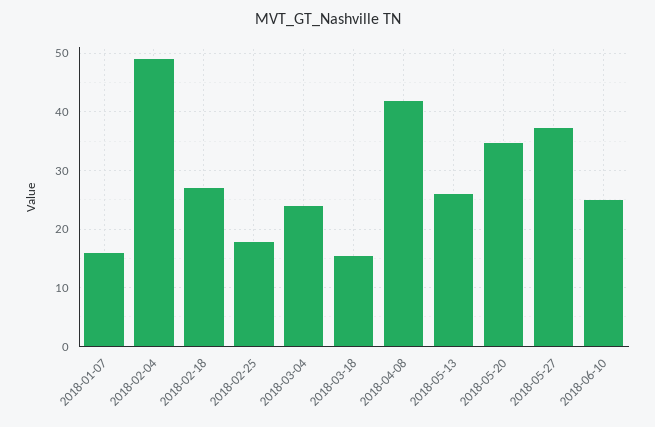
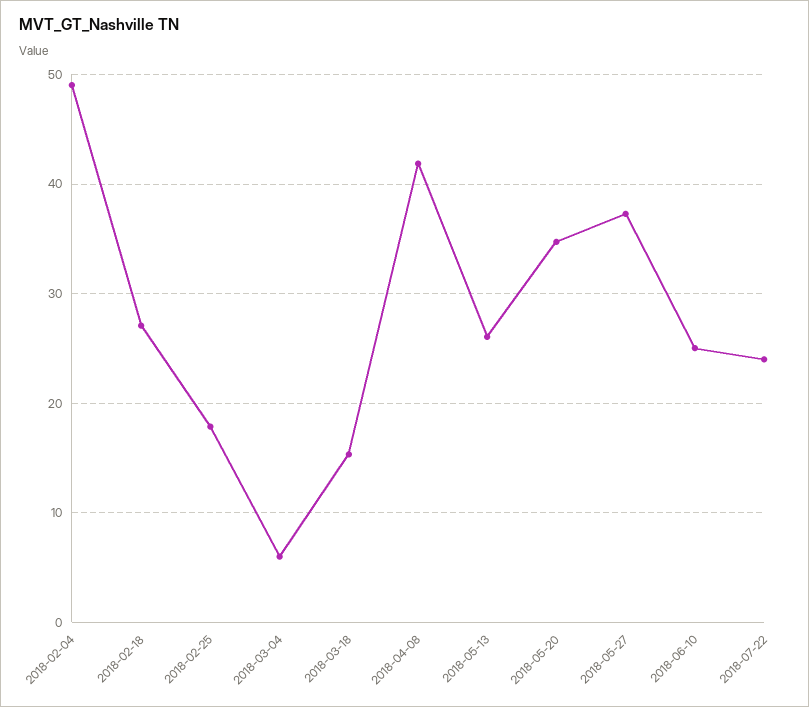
2018-01-07: 16 -> none
2018-03-04: 24 -> 6
2018-07-22: none -> 24

